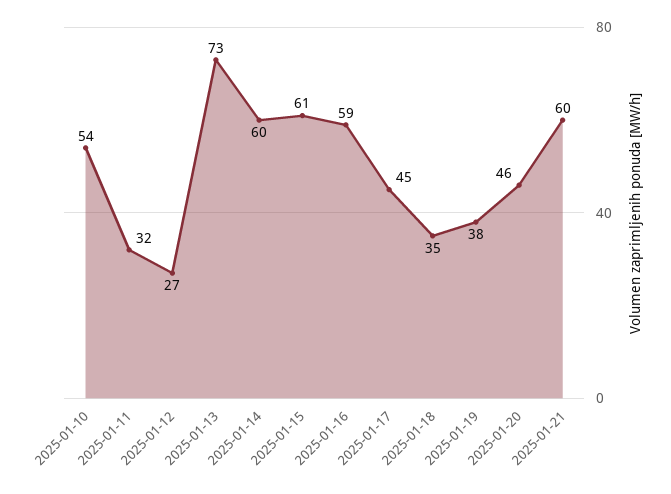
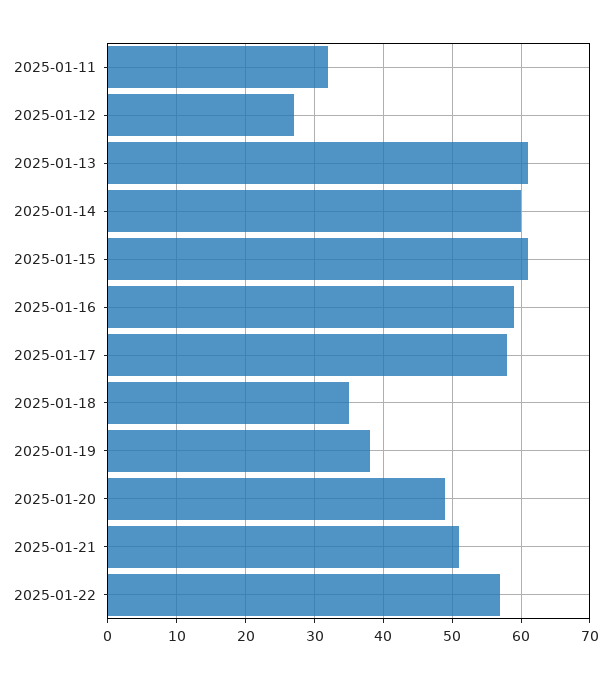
2025-01-10: 54 -> none
2025-01-13: 73 -> 61
2025-01-17: 45 -> 58
2025-01-20: 46 -> 49
2025-01-21: 60 -> 51
2025-01-22: none -> 57

